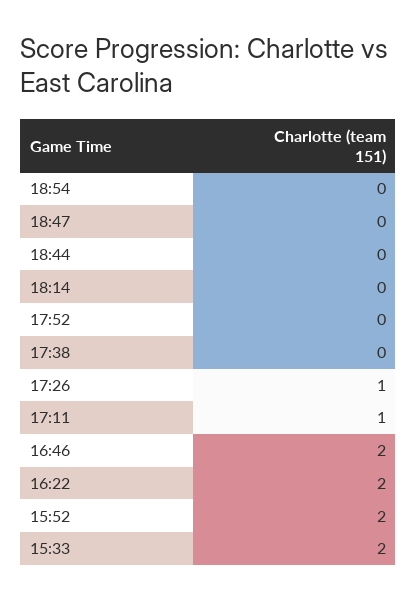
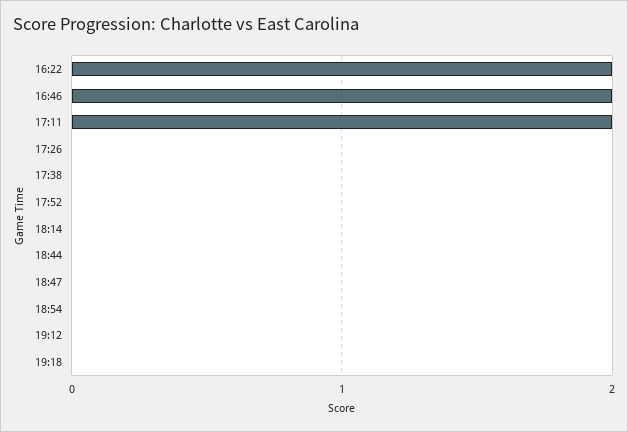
17:26: 1 -> 0
17:11: 1 -> 2
15:52: 2 -> none
15:33: 2 -> none
19:12: none -> 0
19:18: none -> 0

